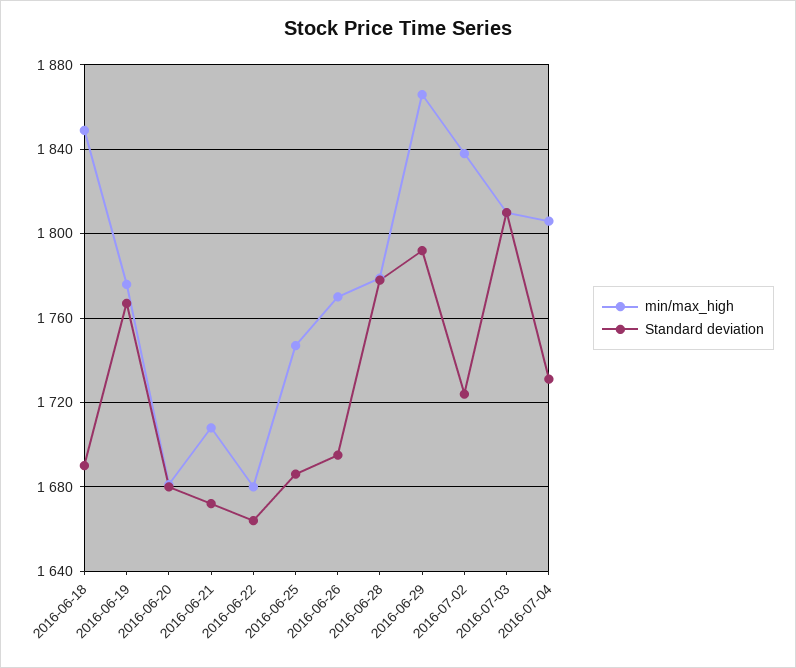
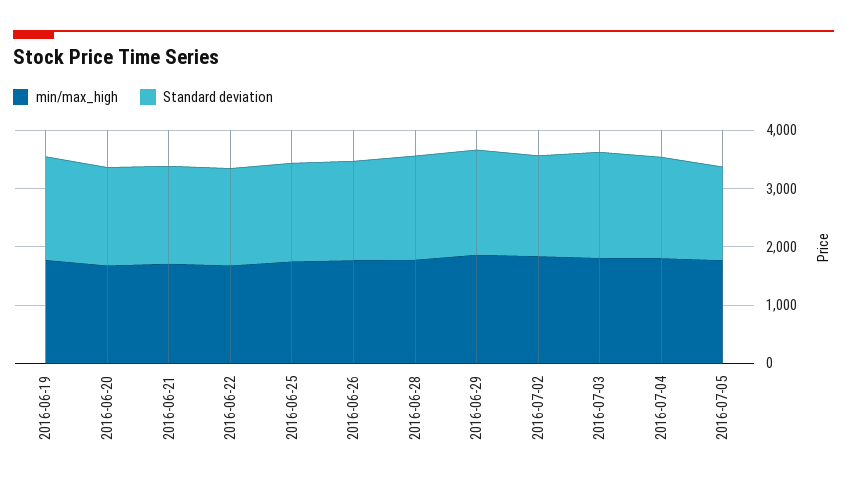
min/max_high, 2016-06-18: 1850 -> none
Standard deviation, 2016-06-18: 1690 -> none
min/max_high, 2016-07-05: none -> 1800
Standard deviation, 2016-07-05: none -> 1600

